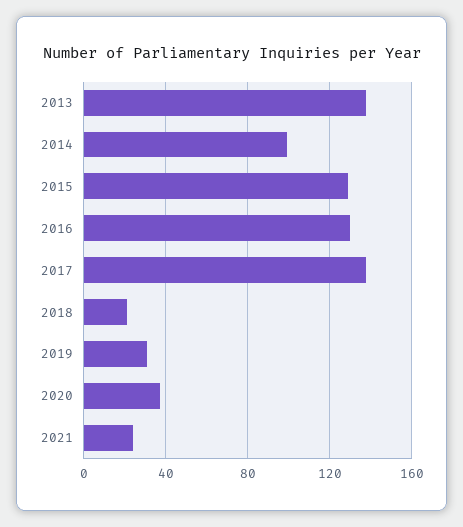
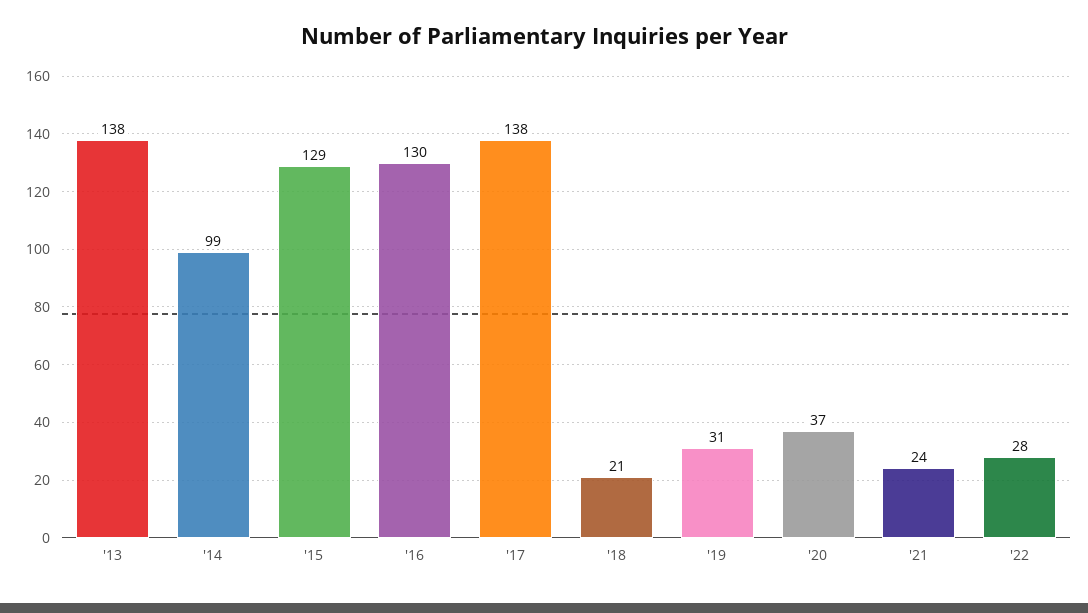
'22: none -> 28

